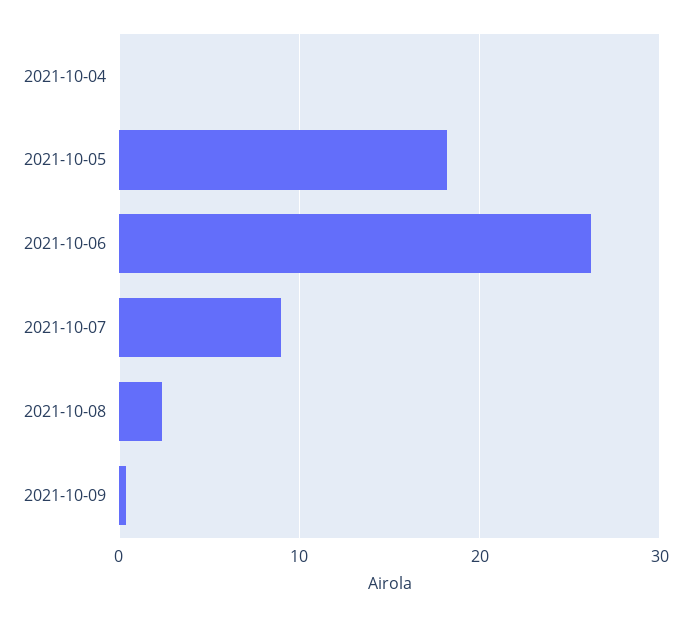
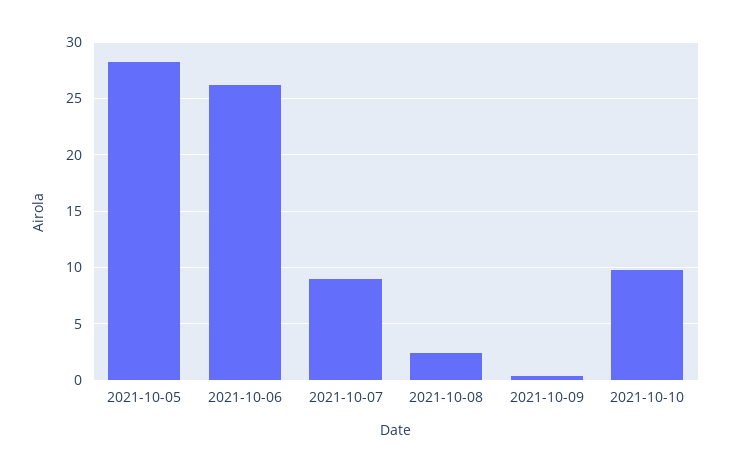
2021-10-04: 0 -> none
2021-10-05: 18 -> 28
2021-10-10: none -> 10

